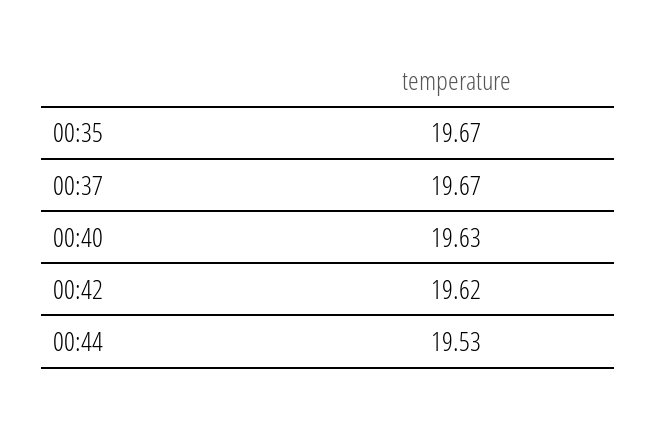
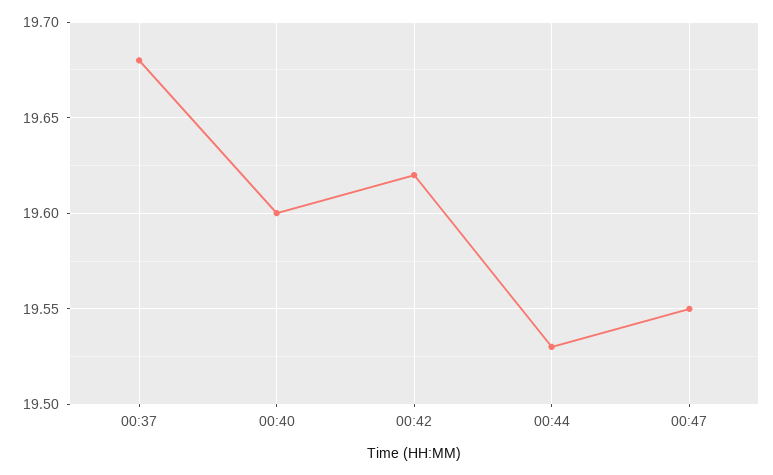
00:35: 19.67 -> none
00:37: 19.67 -> 19.68
00:40: 19.63 -> 19.6
00:47: none -> 19.55

